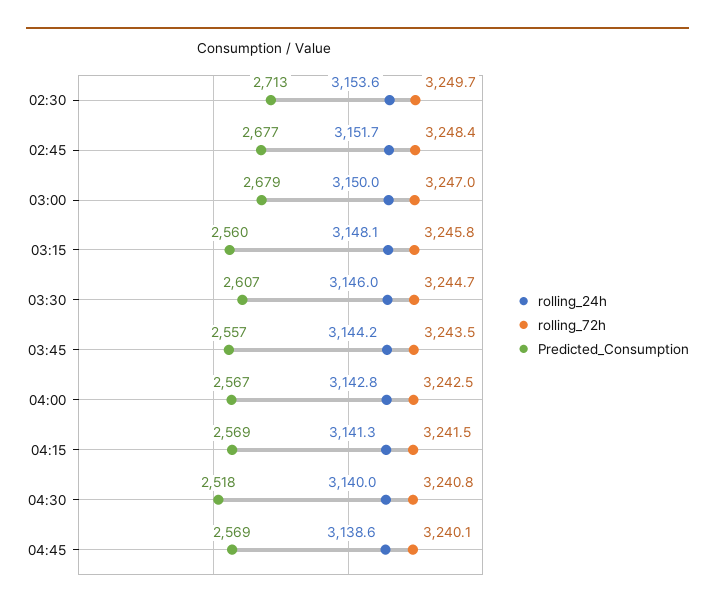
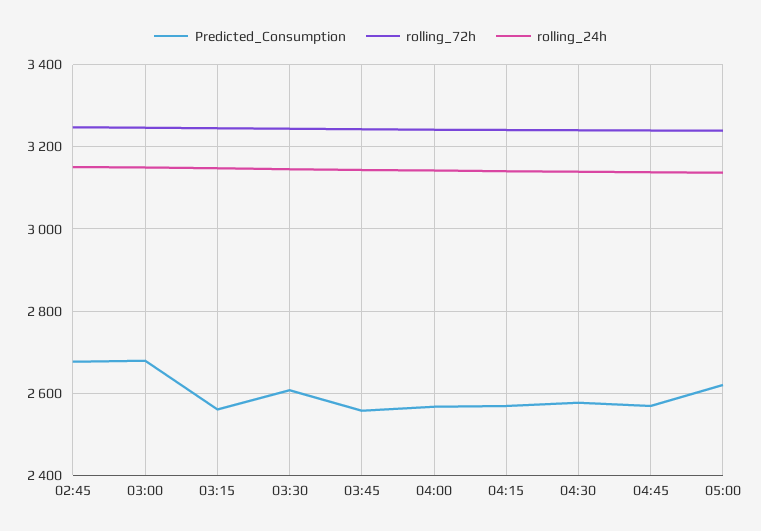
rolling_24h, 02:30: 3153.6 -> none
rolling_72h, 02:30: 3249.7 -> none
Predicted_Consumption, 02:30: 2713 -> none
Predicted_Consumption, 04:30: 2518 -> 2580
Predicted_Consumption, 05:00: none -> 2620
rolling_72h, 05:00: none -> 3240
rolling_24h, 05:00: none -> 3140

